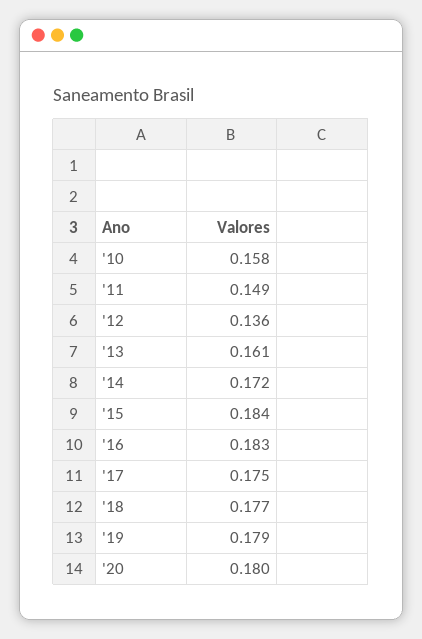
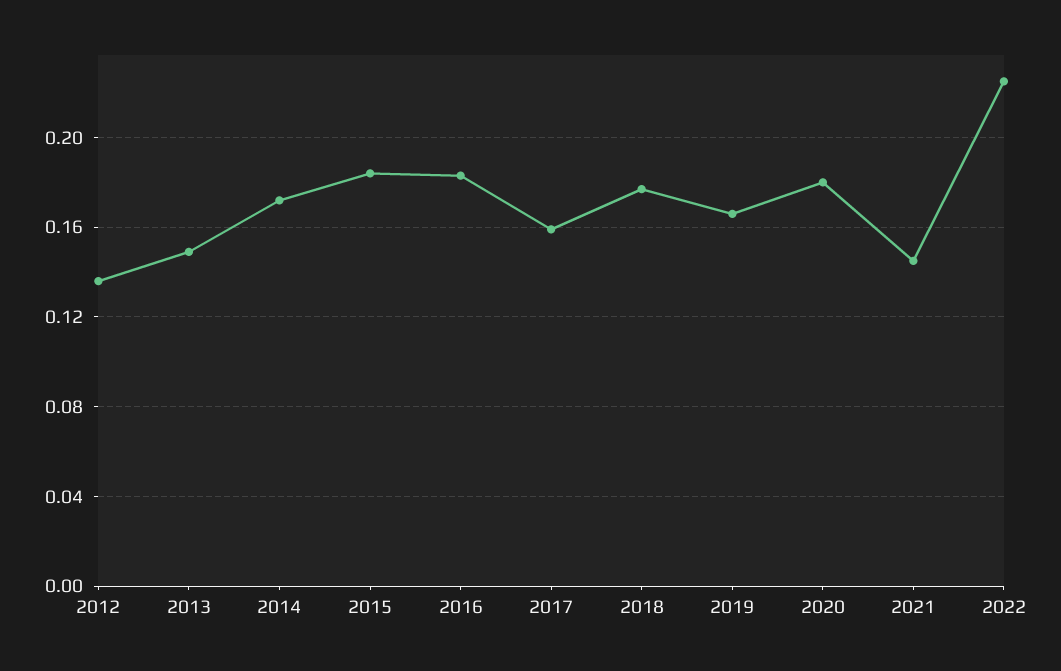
'10: 0.158 -> none
'11: 0.149 -> none
'13: 0.161 -> 0.15
'17: 0.175 -> 0.16
'19: 0.179 -> 0.165
2021: none -> 0.145
2022: none -> 0.225

